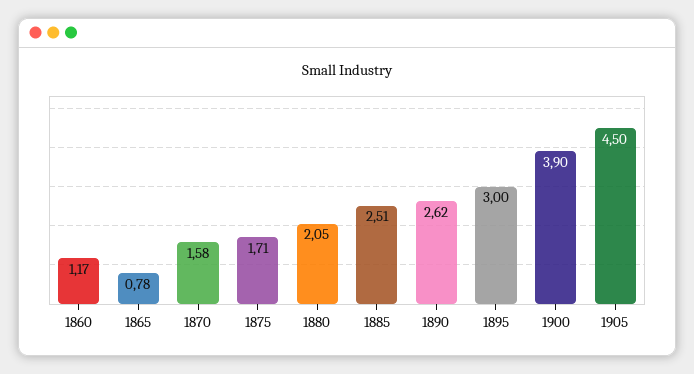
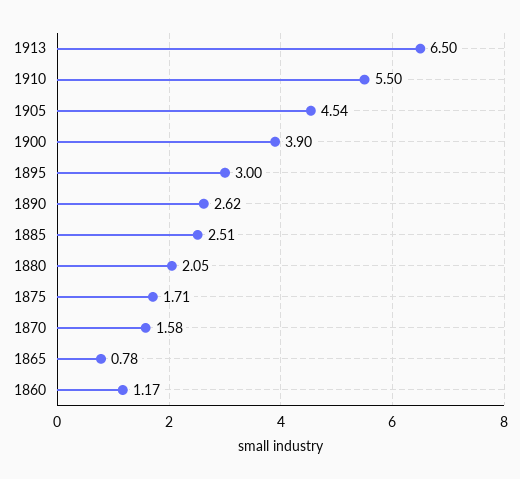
1905: 4.5 -> 4.54
1913: none -> 6.5
1910: none -> 5.5

